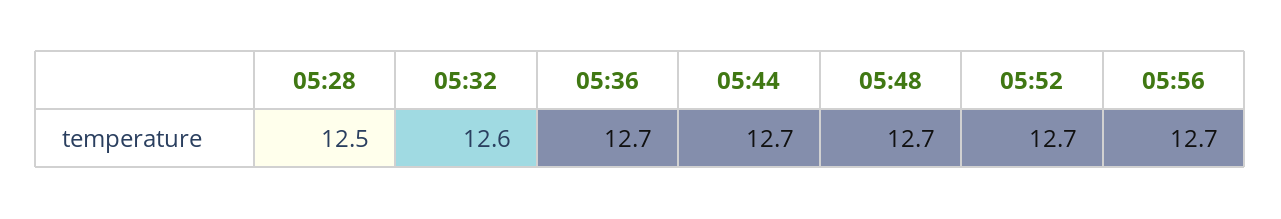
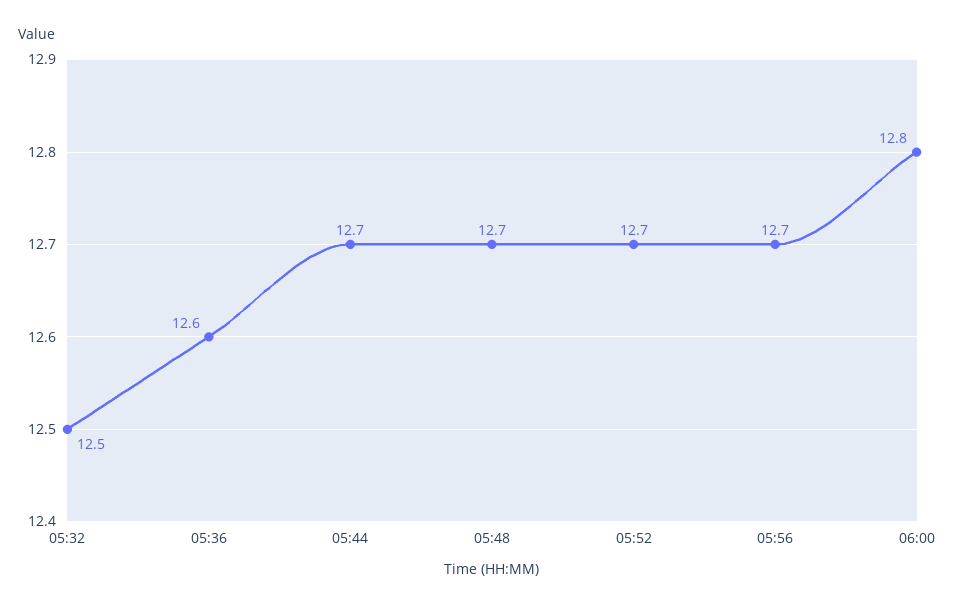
05:28: 12.5 -> none
05:32: 12.6 -> 12.5
05:36: 12.7 -> 12.6
06:00: none -> 12.8

